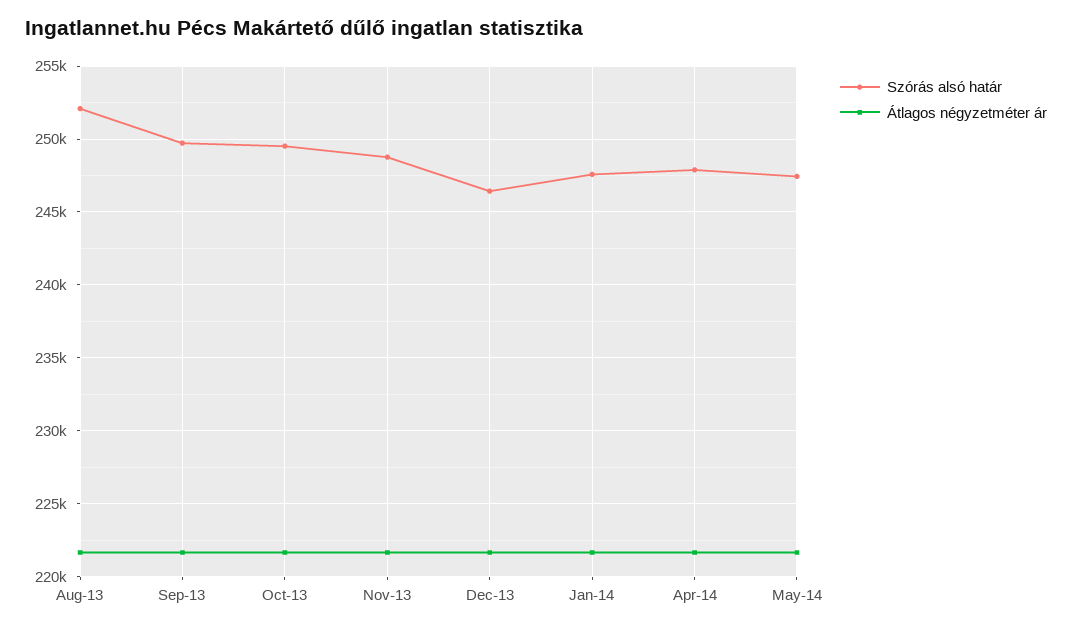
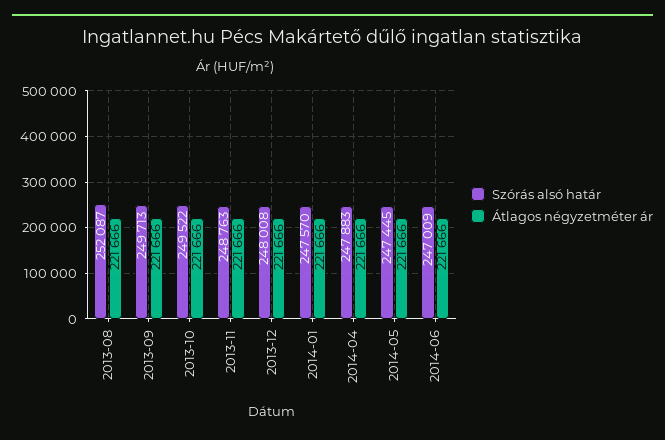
Szórás alsó határ, Dec-13: 246500 -> 248008
Szórás alsó határ, 2014-06: none -> 247009
Átlagos négyzetméter ár, 2014-06: none -> 221666

